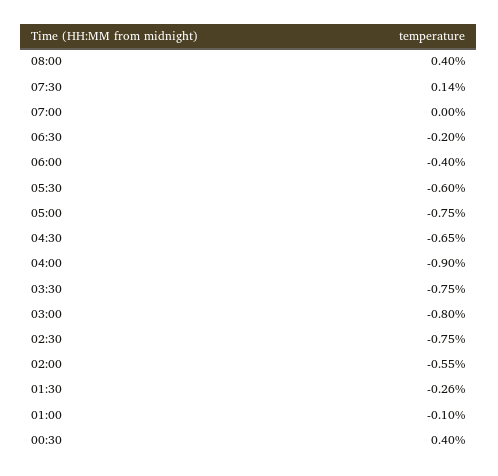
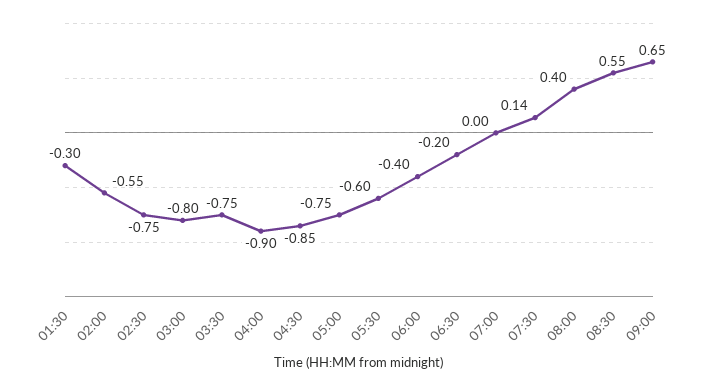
04:30: -0.65 -> -0.85
01:30: -0.26 -> -0.3
01:00: -0.1 -> none
00:30: 0.4 -> none
08:30: none -> 0.55
09:00: none -> 0.65

